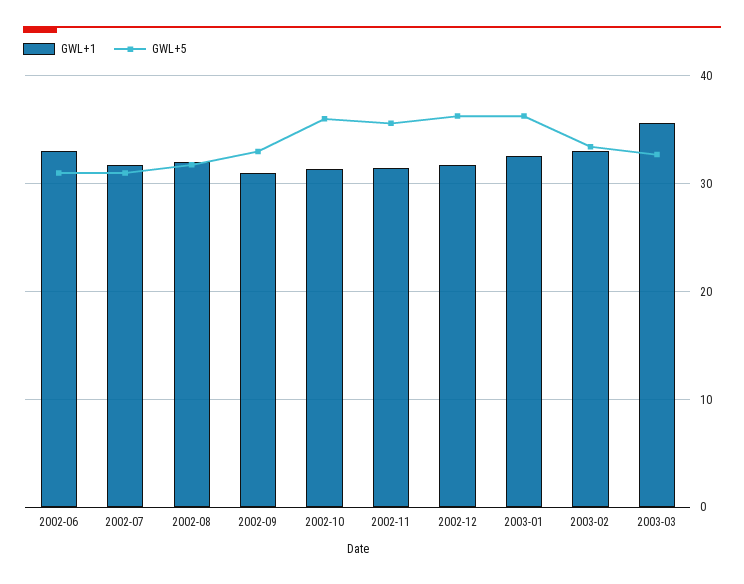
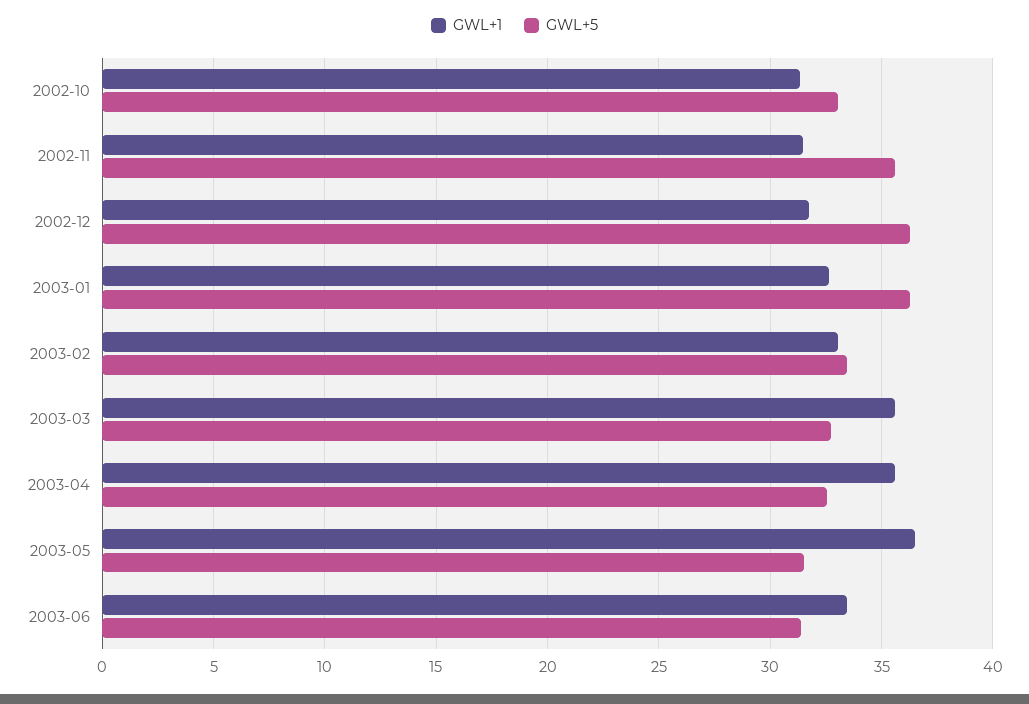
GWL+1, 2002-06: 33 -> none
GWL+5, 2002-06: 31 -> none
GWL+1, 2002-07: 32 -> none
GWL+5, 2002-07: 31 -> none
GWL+1, 2002-08: 32 -> none
GWL+5, 2002-08: 32 -> none
GWL+1, 2002-09: 31 -> none
GWL+5, 2002-09: 33 -> none
GWL+5, 2002-10: 36 -> 33
GWL+1, 2003-04: none -> 35.5
GWL+5, 2003-04: none -> 32.5
GWL+1, 2003-05: none -> 36.5
GWL+5, 2003-05: none -> 31.5
GWL+1, 2003-06: none -> 33.5
GWL+5, 2003-06: none -> 31.5

